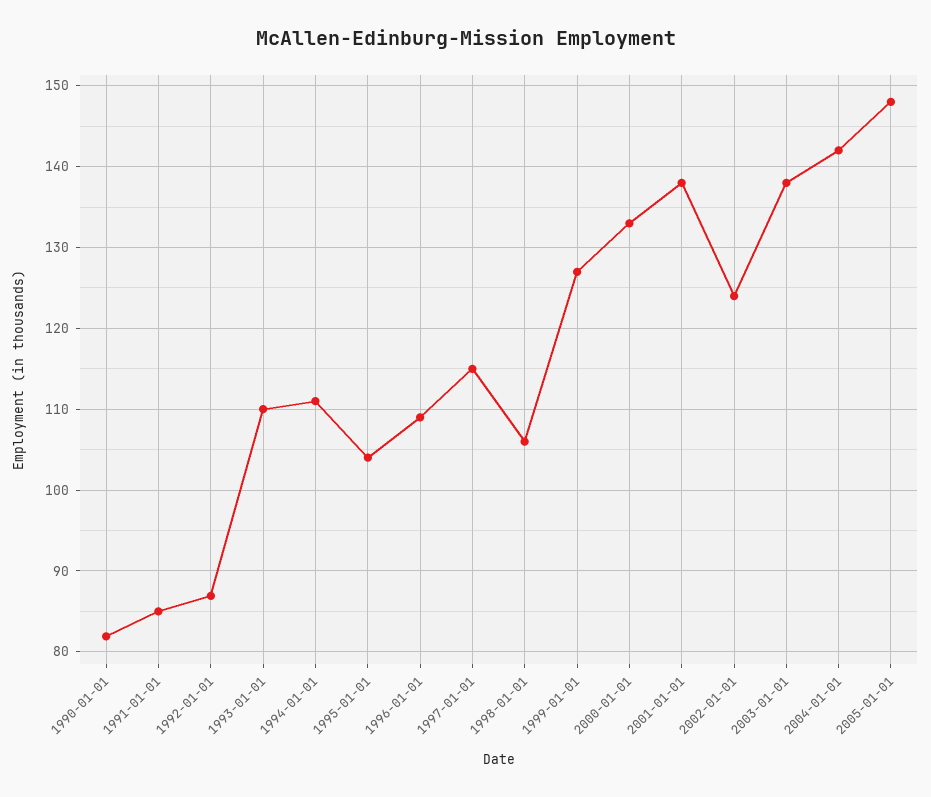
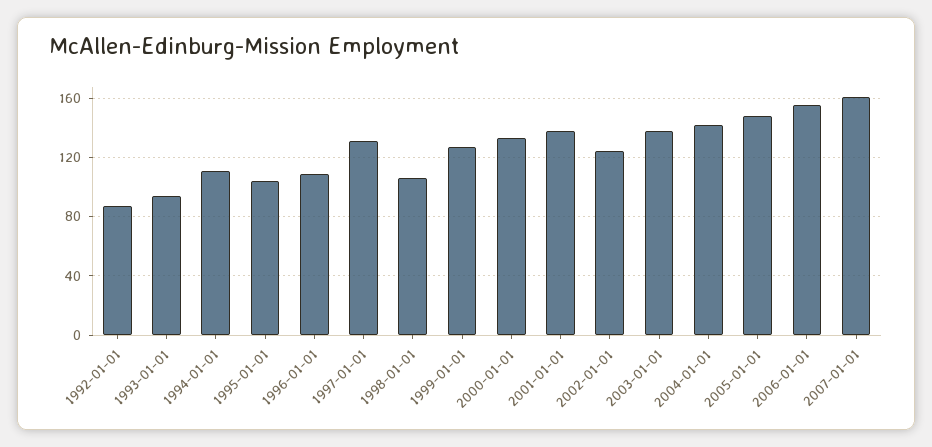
1990-01-01: 82 -> none
1991-01-01: 85 -> none
1993-01-01: 110 -> 95
1997-01-01: 115 -> 130
2006-01-01: none -> 155
2007-01-01: none -> 160

